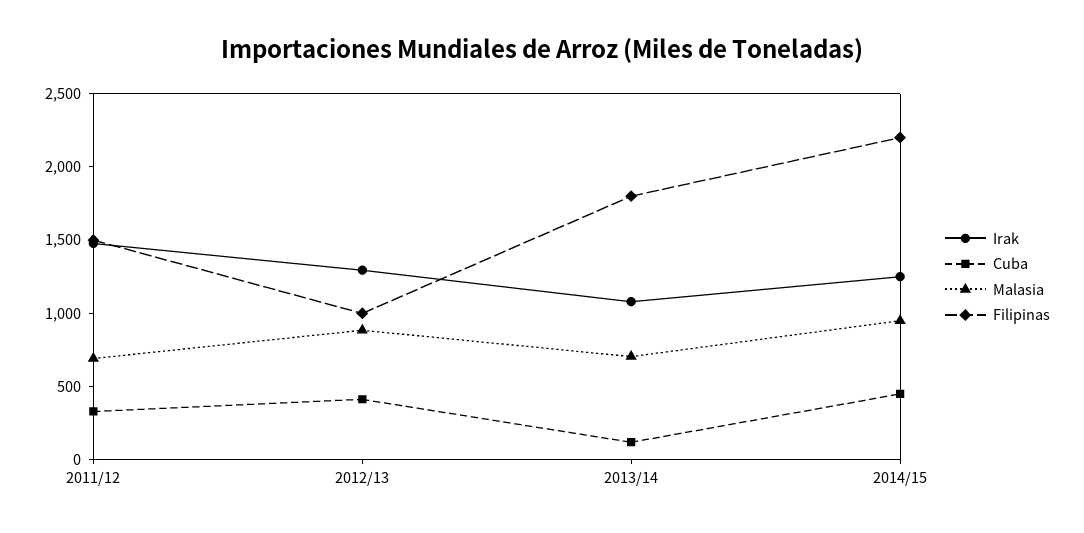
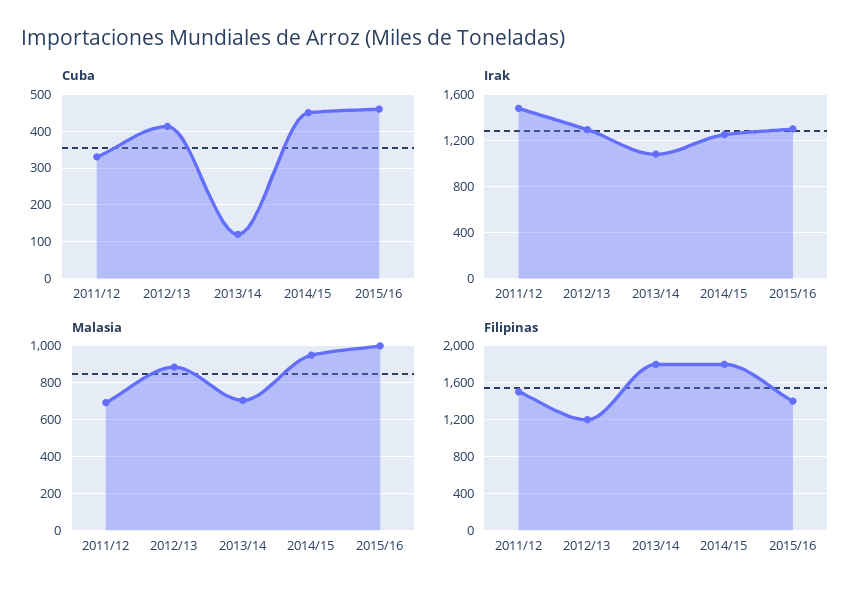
Filipinas, 2012/13: 1000 -> 1200
Filipinas, 2014/15: 2200 -> 1800
Cuba, 2015/16: none -> 460
Irak, 2015/16: none -> 1300
Malasia, 2015/16: none -> 1000
Filipinas, 2015/16: none -> 1400

